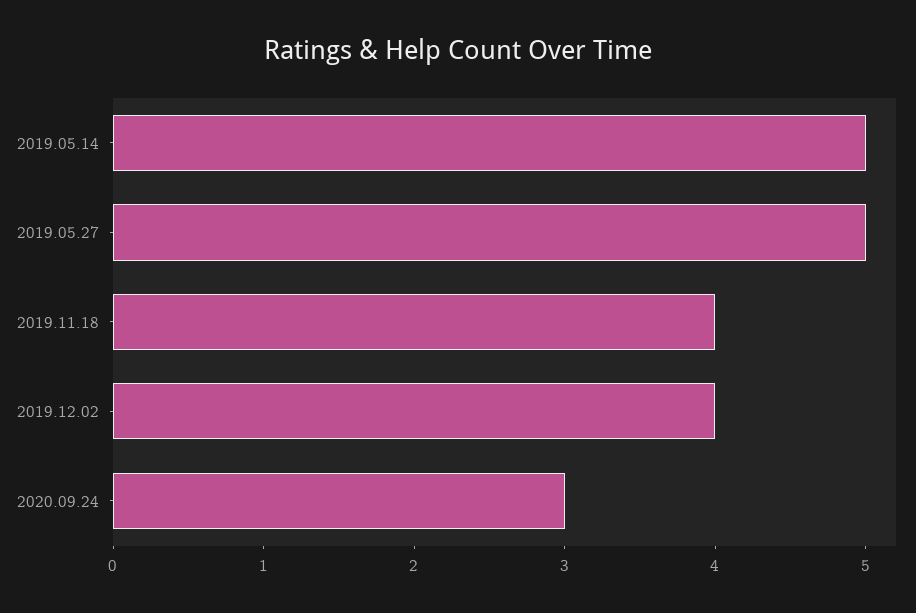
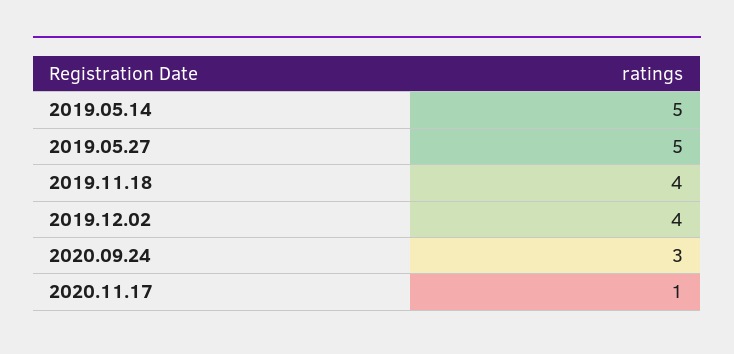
2020.11.17: none -> 1

